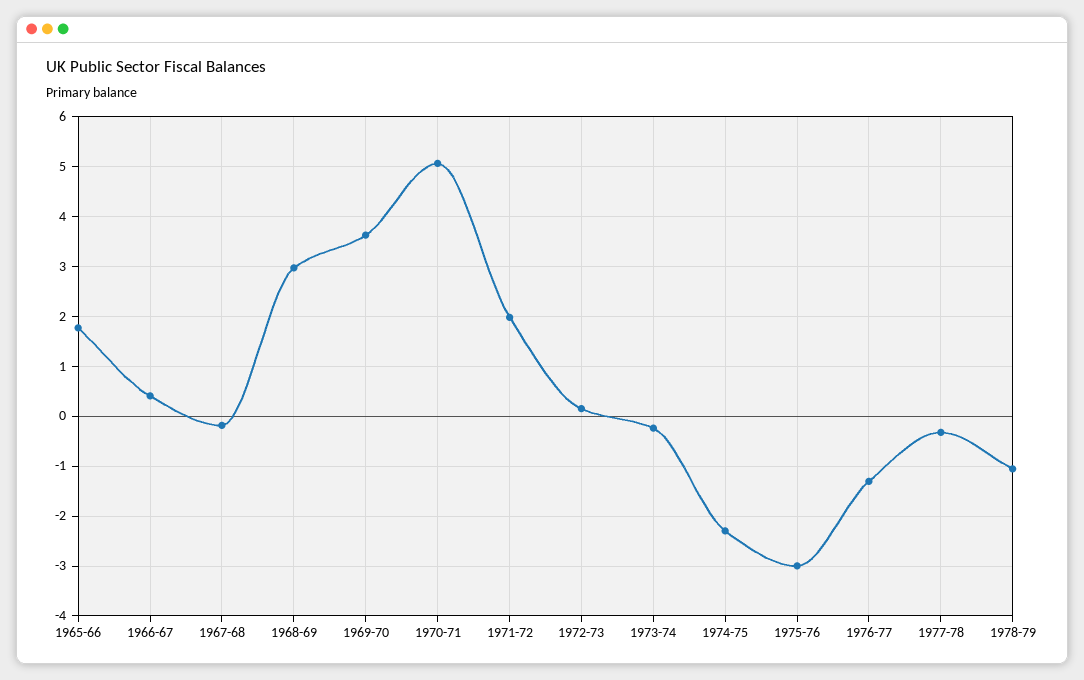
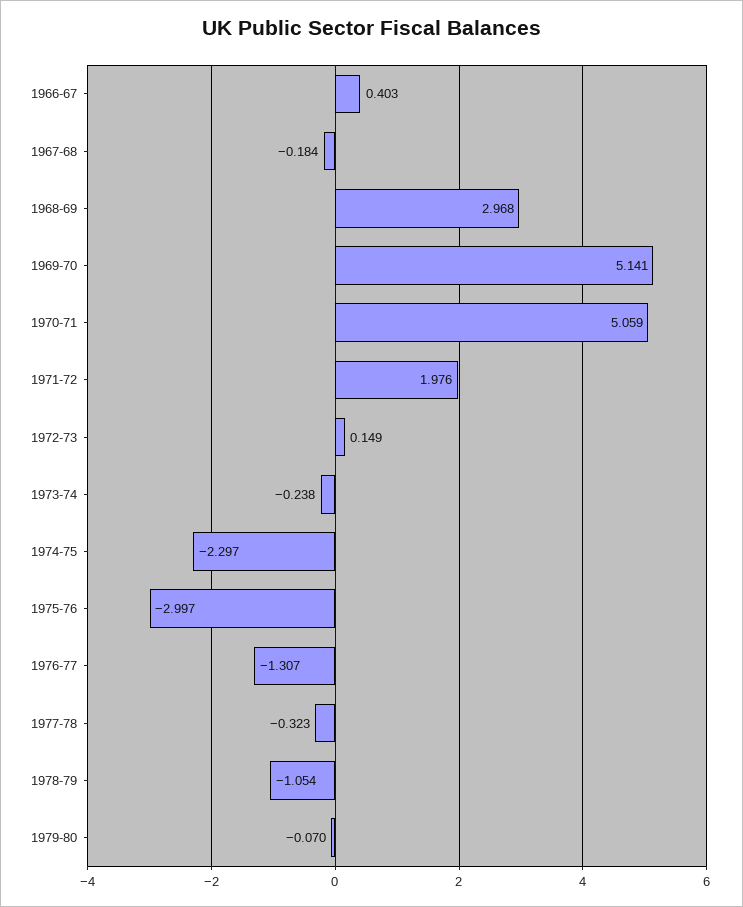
1965-66: 1.8 -> none
1969-70: 3.6 -> 5.141
1979-80: none -> -0.07

